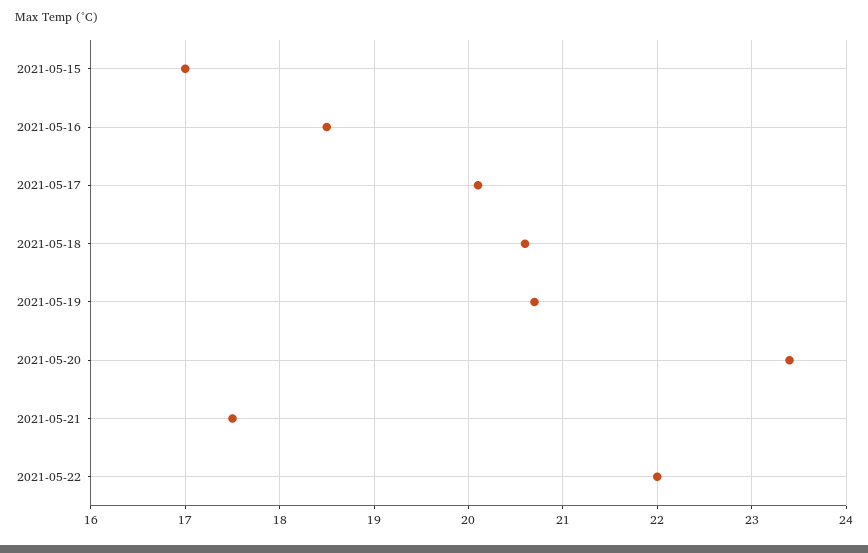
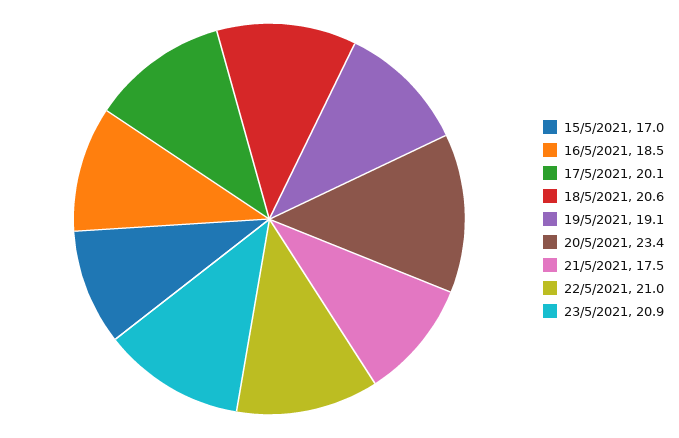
2021-05-19: 20.7 -> 19.1
2021-05-22: 22 -> 21
23/5/2021: none -> 20.9

